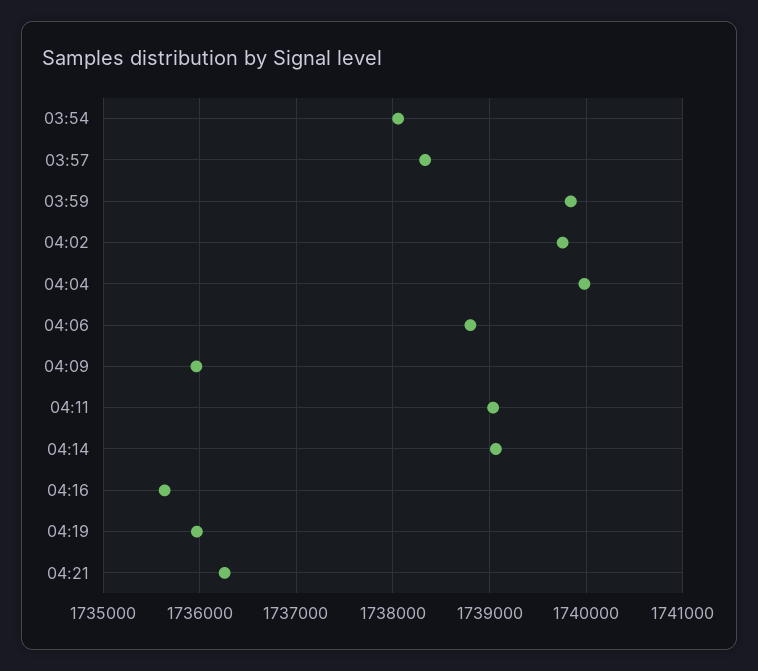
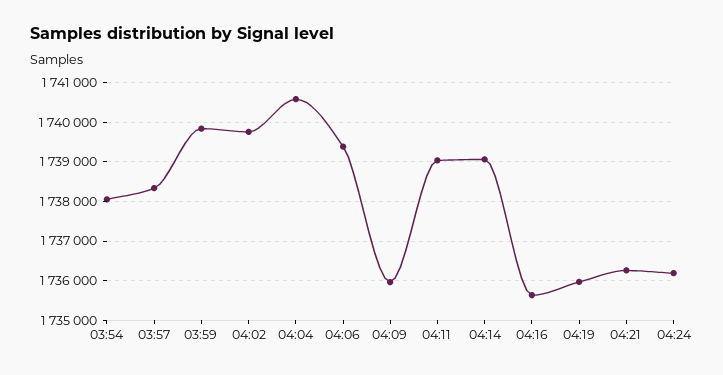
04:04: 1740000 -> 1740600
04:06: 1738800 -> 1739400
04:24: none -> 1736200

